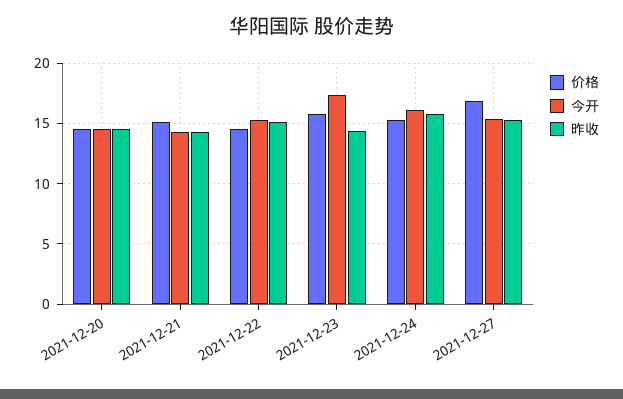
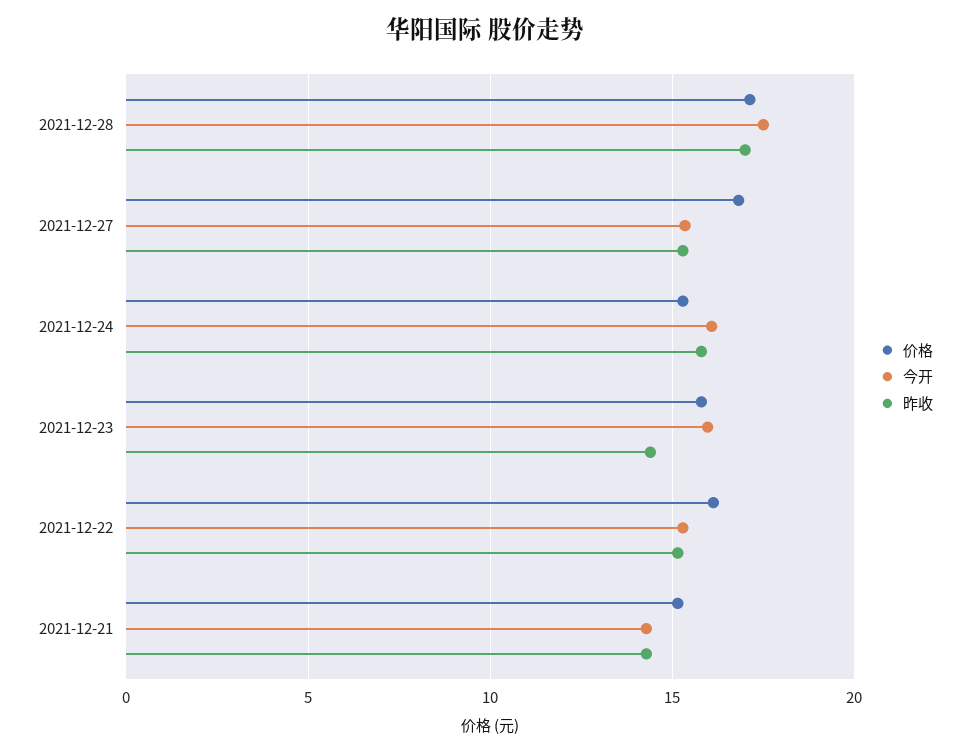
价格, 2021-12-20: 14.5 -> none
今开, 2021-12-20: 14.5 -> none
昨收, 2021-12-20: 14.5 -> none
价格, 2021-12-22: 14.5 -> 16
今开, 2021-12-23: 17.5 -> 16
价格, 2021-12-28: none -> 17
今开, 2021-12-28: none -> 17.5
昨收, 2021-12-28: none -> 17

